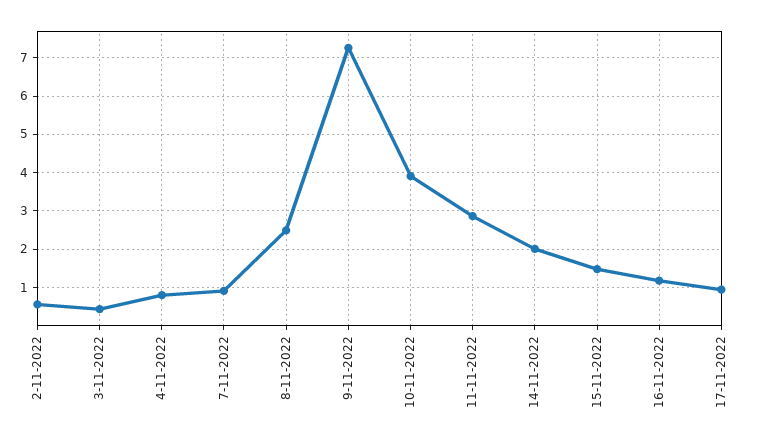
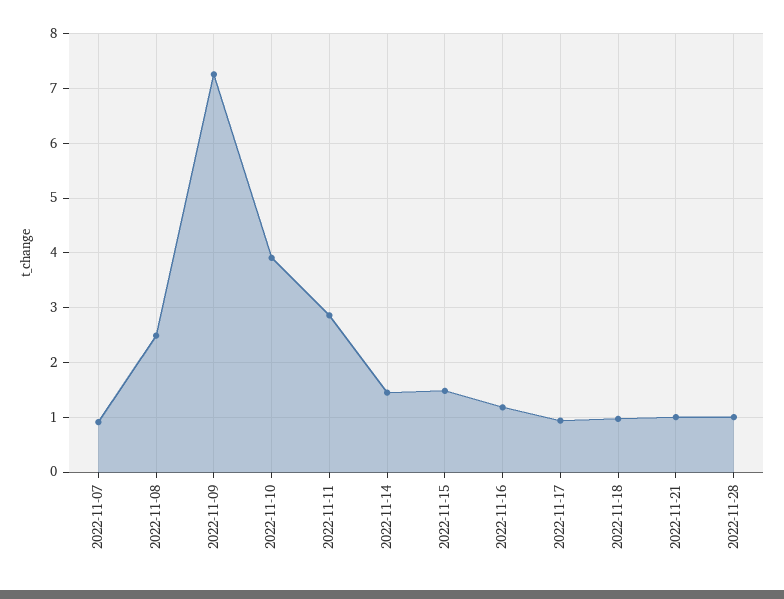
2-11-2022: 0.6 -> none
3-11-2022: 0.4 -> none
4-11-2022: 0.8 -> none
14-11-2022: 2 -> 1.4
2022-11-18: none -> 1
2022-11-21: none -> 1
2022-11-28: none -> 1

